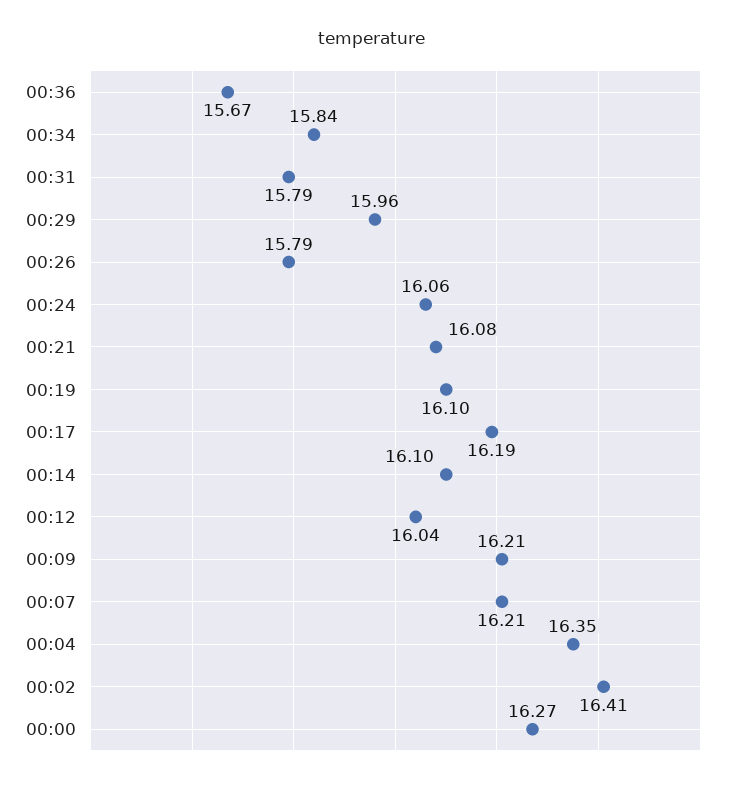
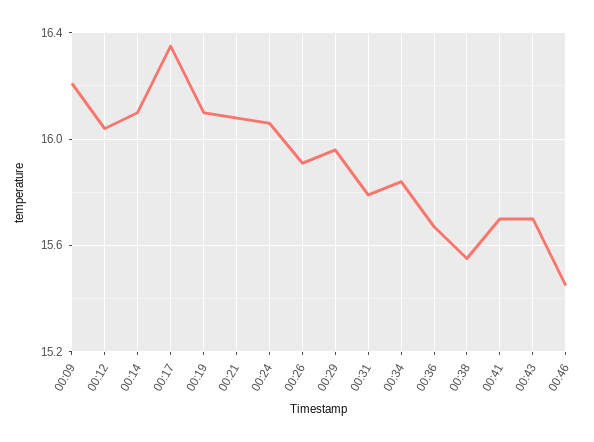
00:26: 15.79 -> 15.9
00:17: 16.19 -> 16.35
00:07: 16.21 -> none
00:04: 16.35 -> none
00:02: 16.41 -> none
00:00: 16.27 -> none
00:38: none -> 15.55
00:41: none -> 15.7
00:43: none -> 15.7
00:46: none -> 15.45

